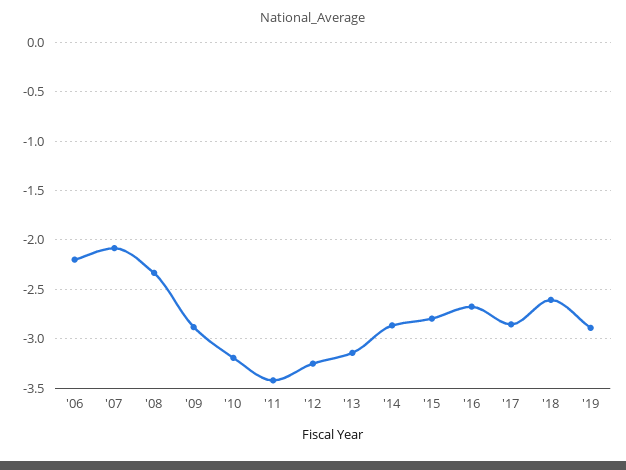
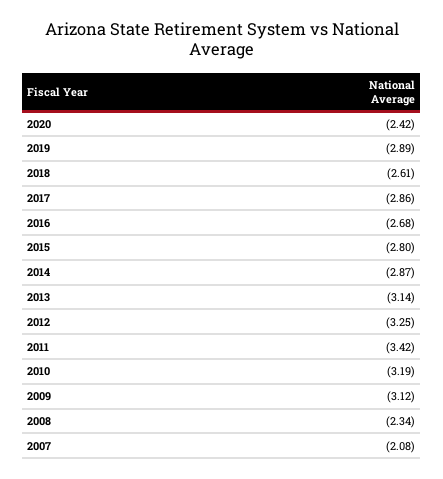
'06: -2.2 -> none
'09: -2.9 -> -3.12
2020: none -> -2.42

